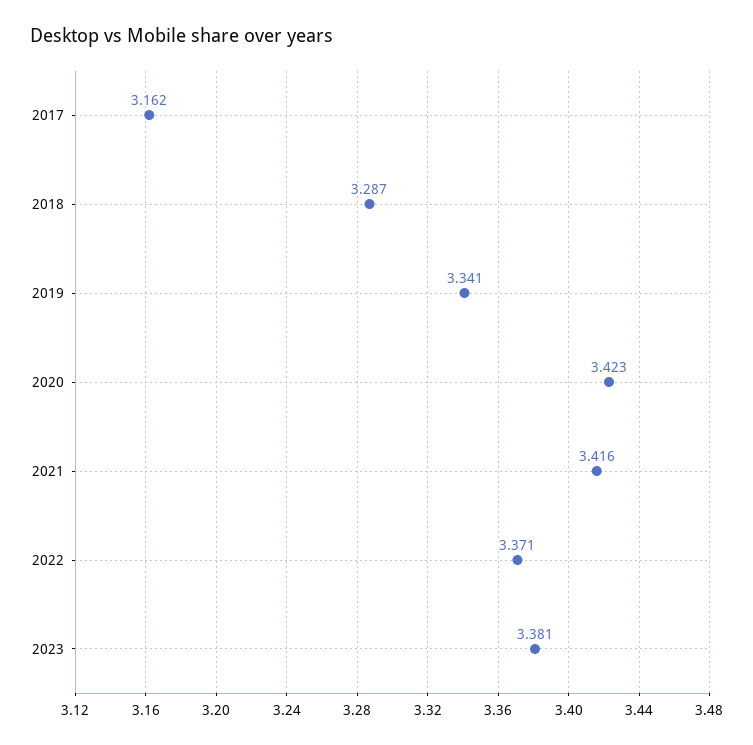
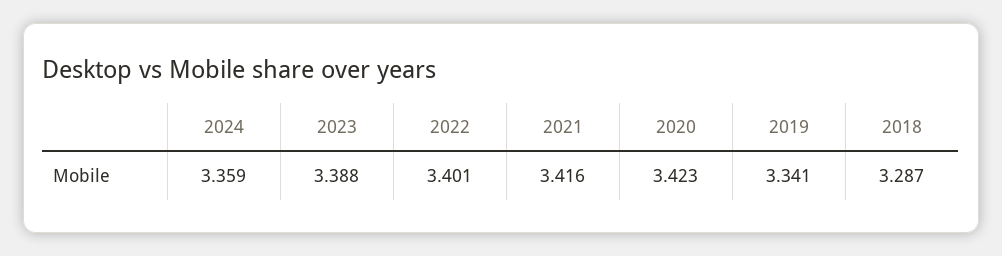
2017: 3.162 -> none
2022: 3.371 -> 3.401
2023: 3.381 -> 3.388
2024: none -> 3.359

